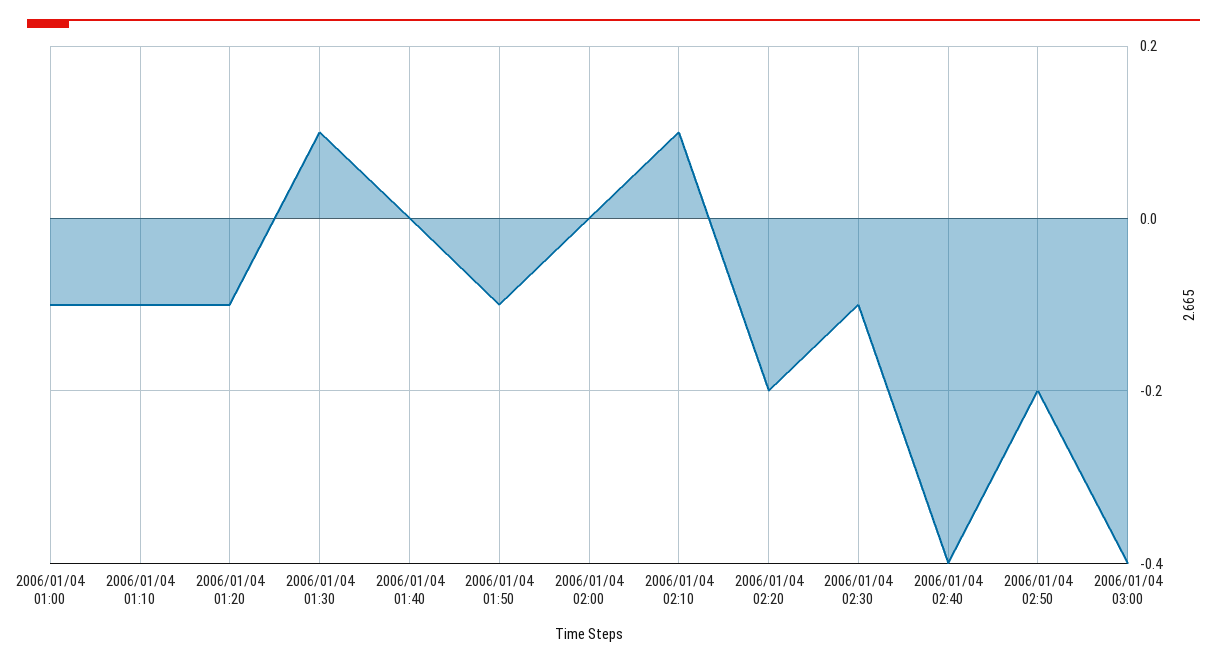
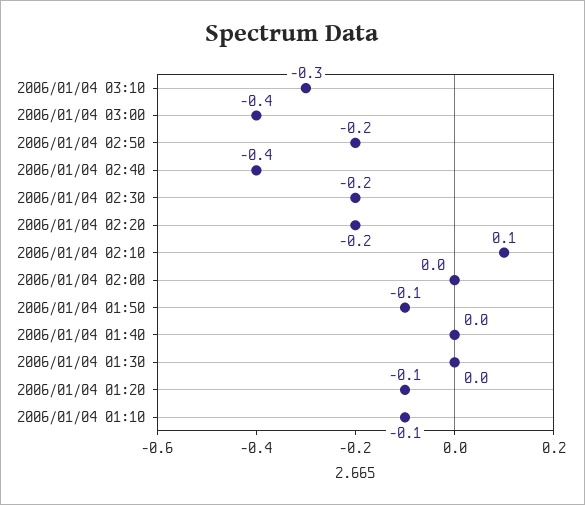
2006/01/04 01:00: -0.1 -> none
2006/01/04 01:30: 0.1 -> 0
2006/01/04 02:30: -0.1 -> -0.2
2006/01/04 03:10: none -> -0.3

